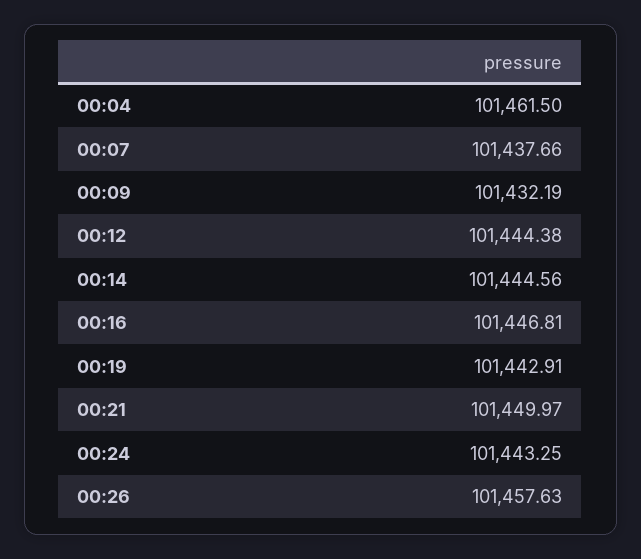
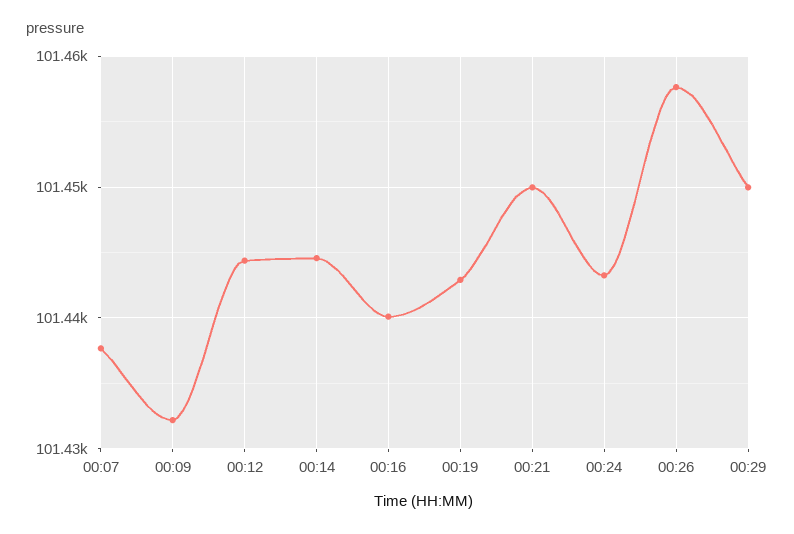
00:04: 101461.5 -> none
00:16: 101446.81 -> 101440
00:29: none -> 101450

